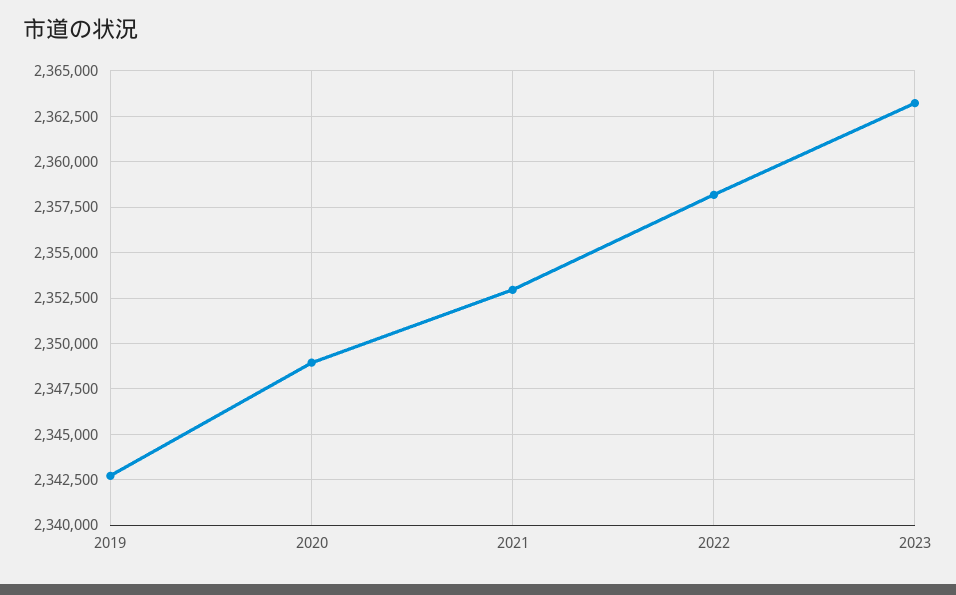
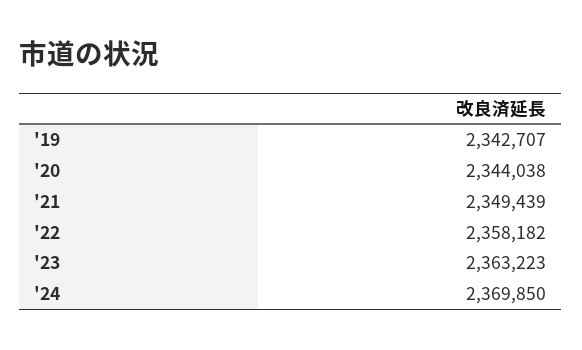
2020: 2349000 -> 2344038
2021: 2353000 -> 2349439
'24: none -> 2369850

